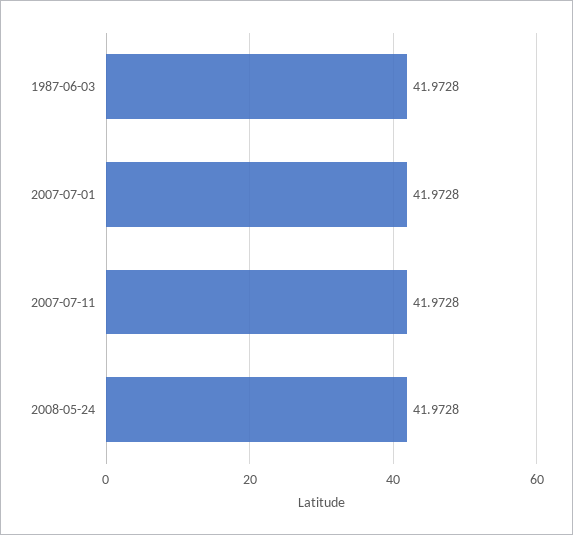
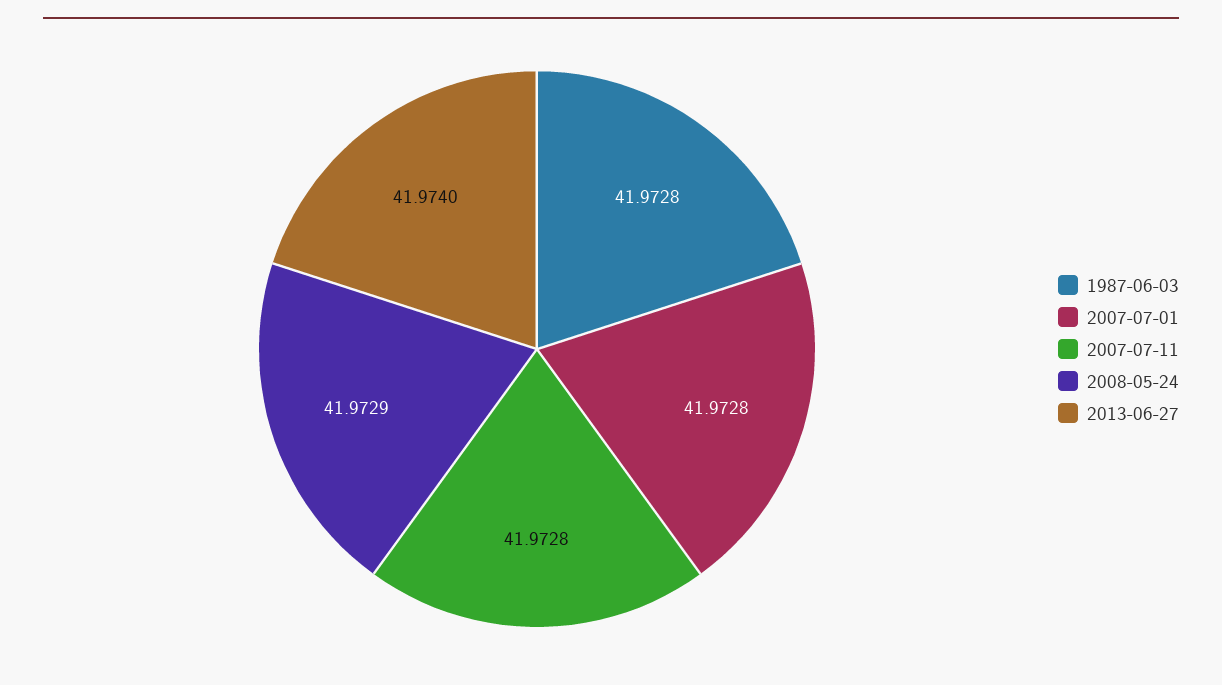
2008-05-24: 41.9728 -> 41.9729
2013-06-27: none -> 41.974

